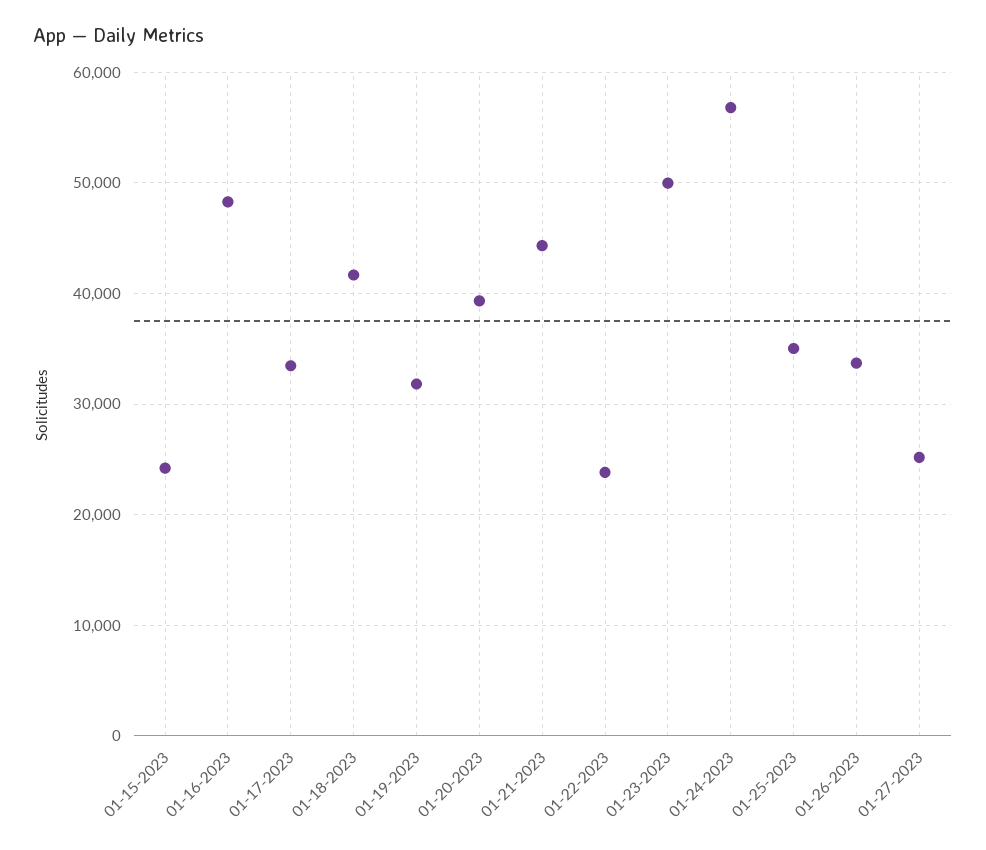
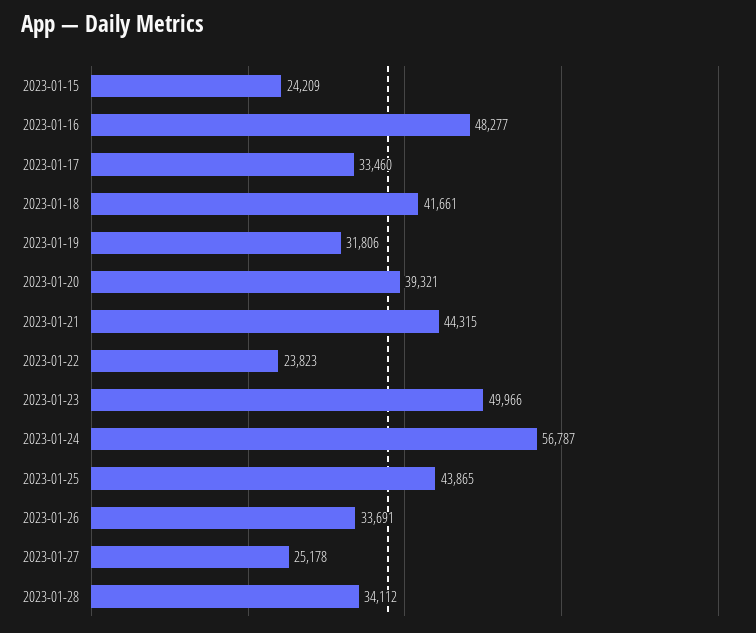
01-25-2023: 35000 -> 43865
2023-01-28: none -> 34112

